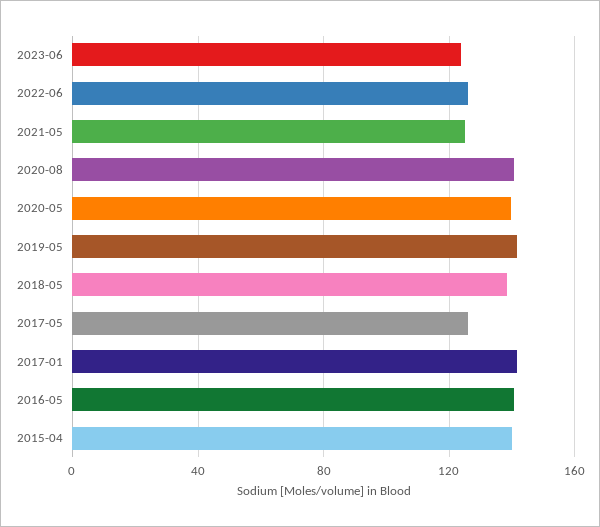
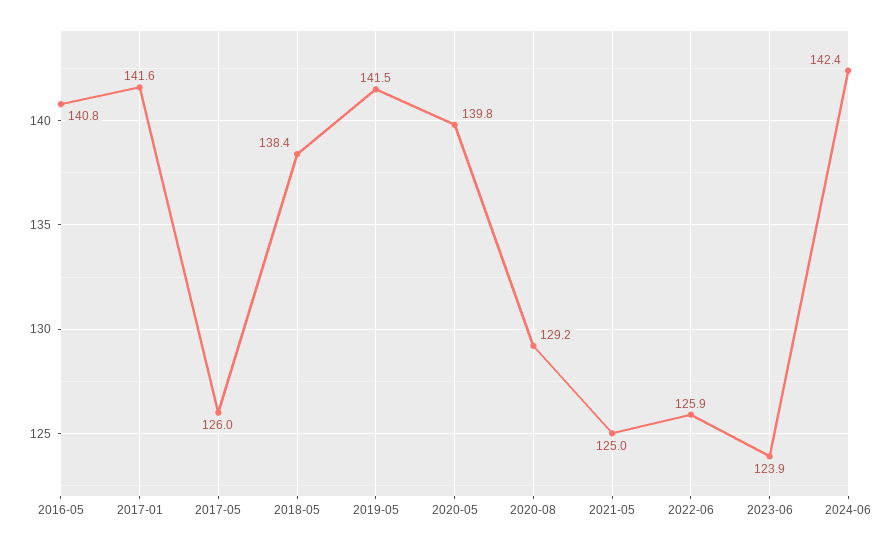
2020-08: 140 -> 129.2
2015-04: 140 -> none
2024-06: none -> 142.4

